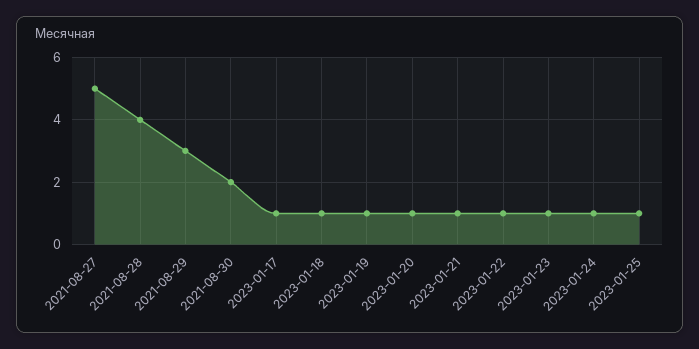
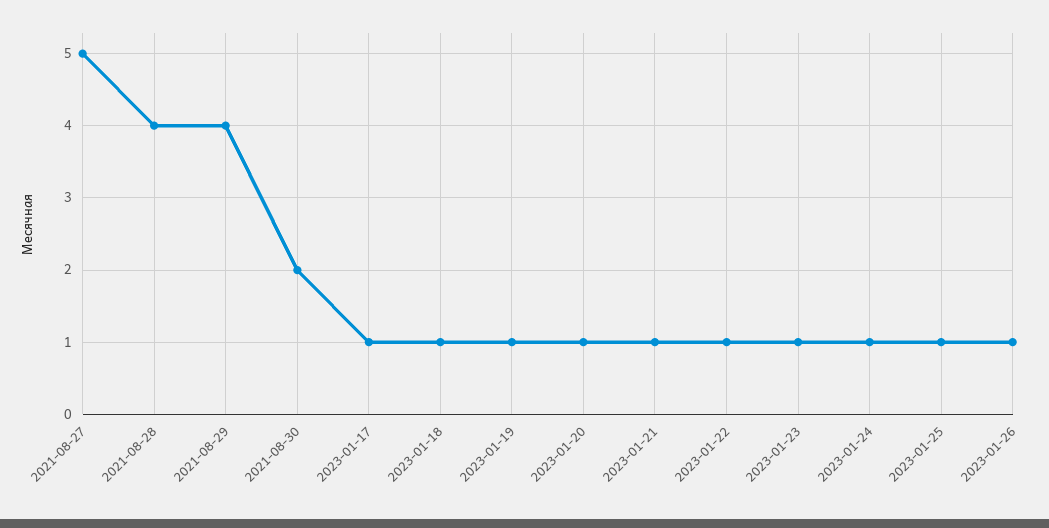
2021-08-29: 3 -> 4
2023-01-26: none -> 1

